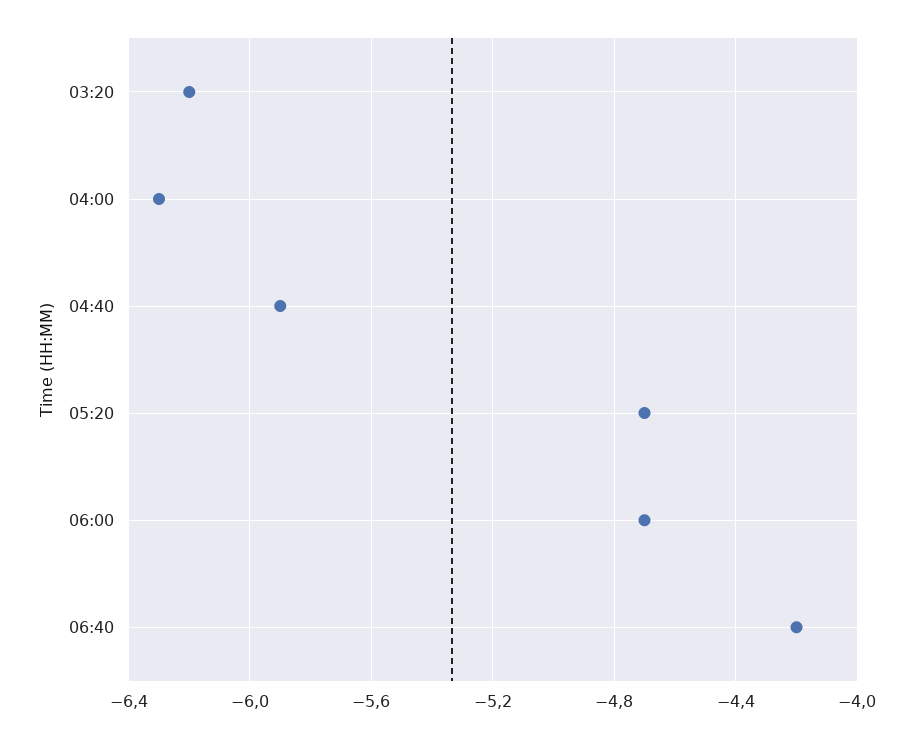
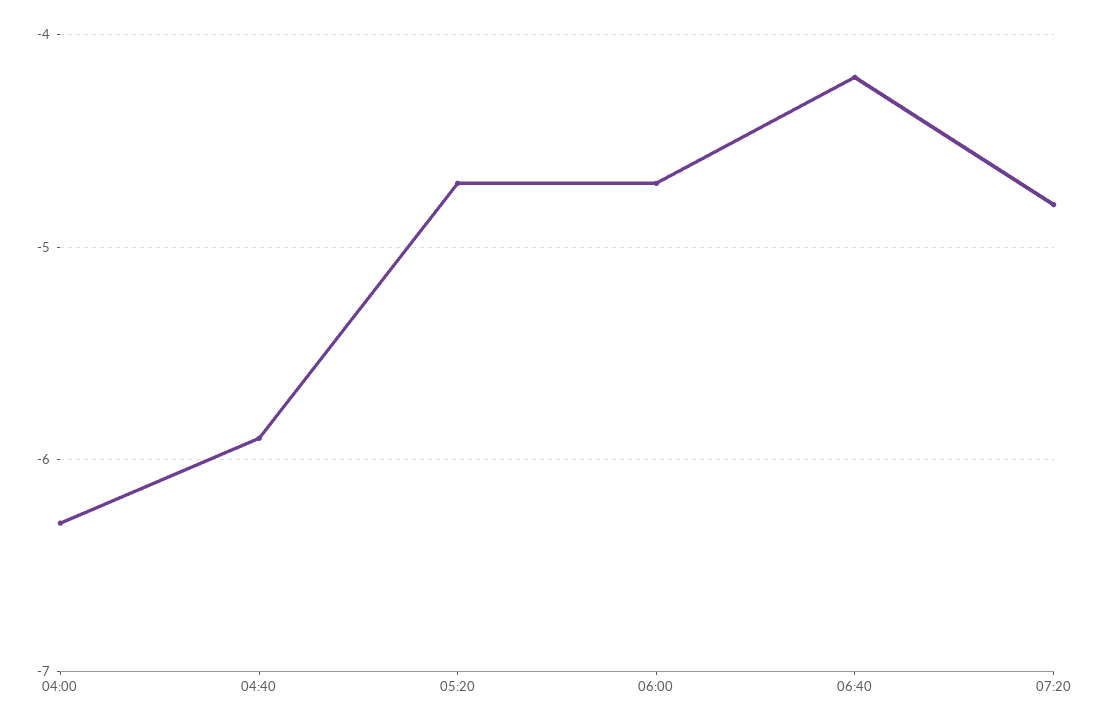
03:20: -6.2 -> none
07:20: none -> -4.8

